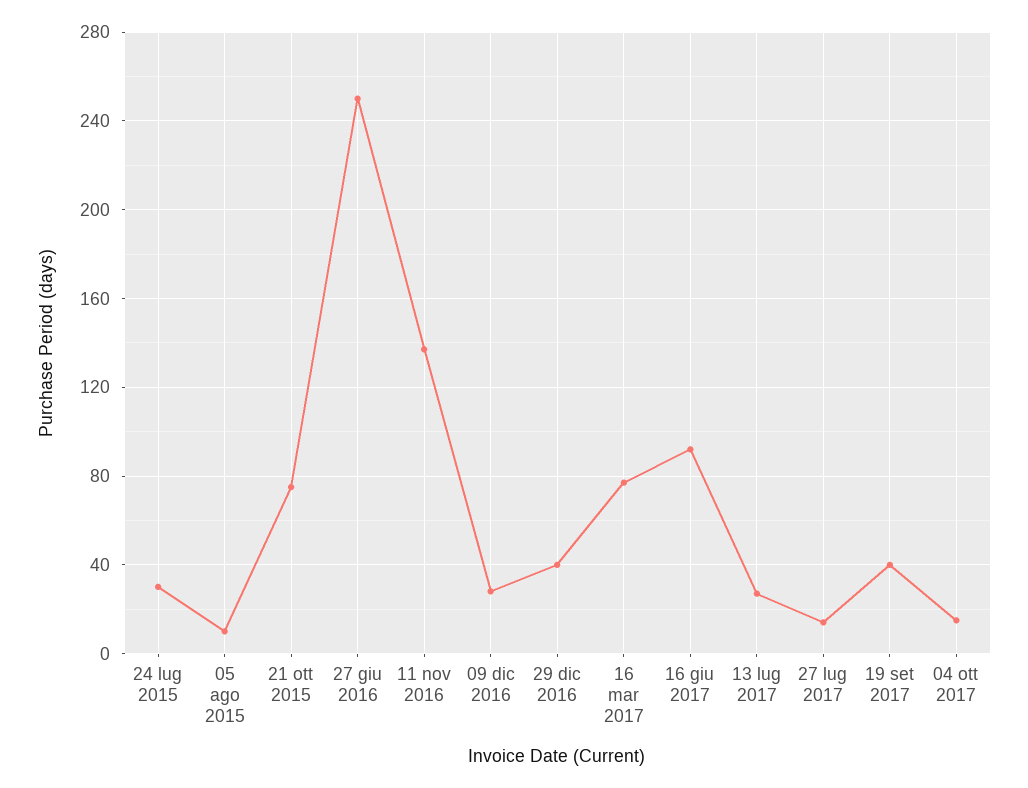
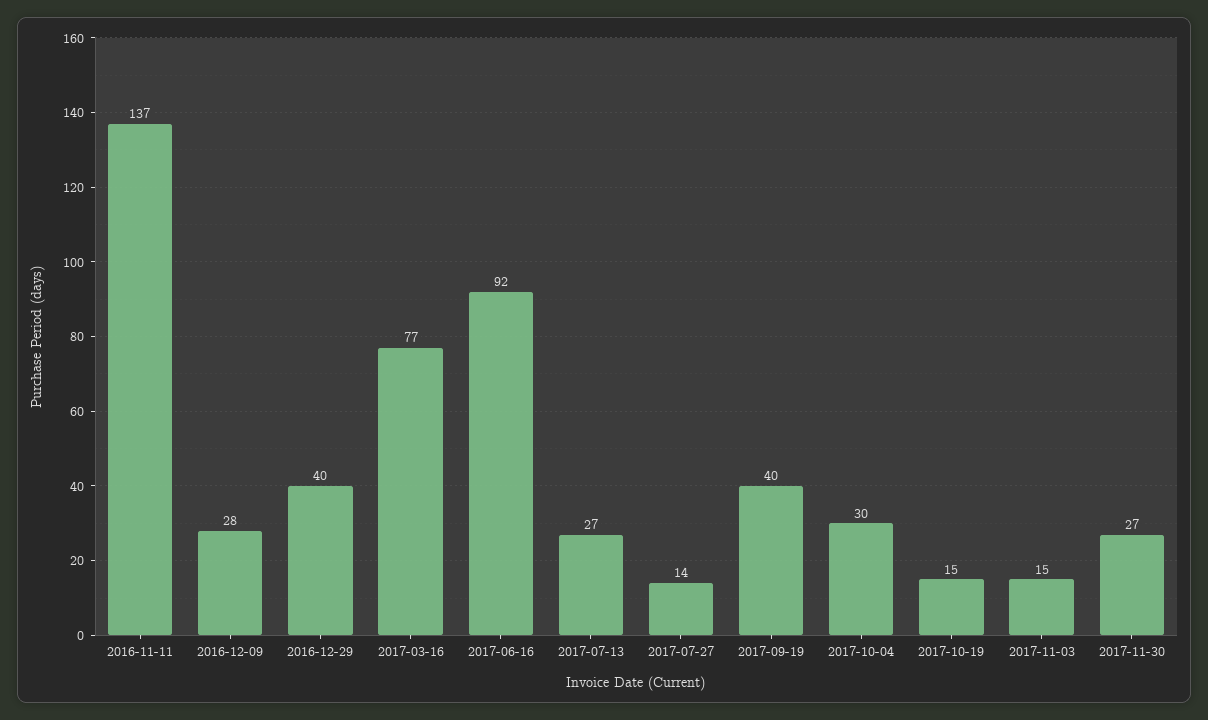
24 lug 2015: 30 -> none
05 ago 2015: 10 -> none
21 ott 2015: 75 -> none
27 giu 2016: 250 -> none
04 ott 2017: 15 -> 30
2017-10-19: none -> 15
2017-11-03: none -> 15
2017-11-30: none -> 27

